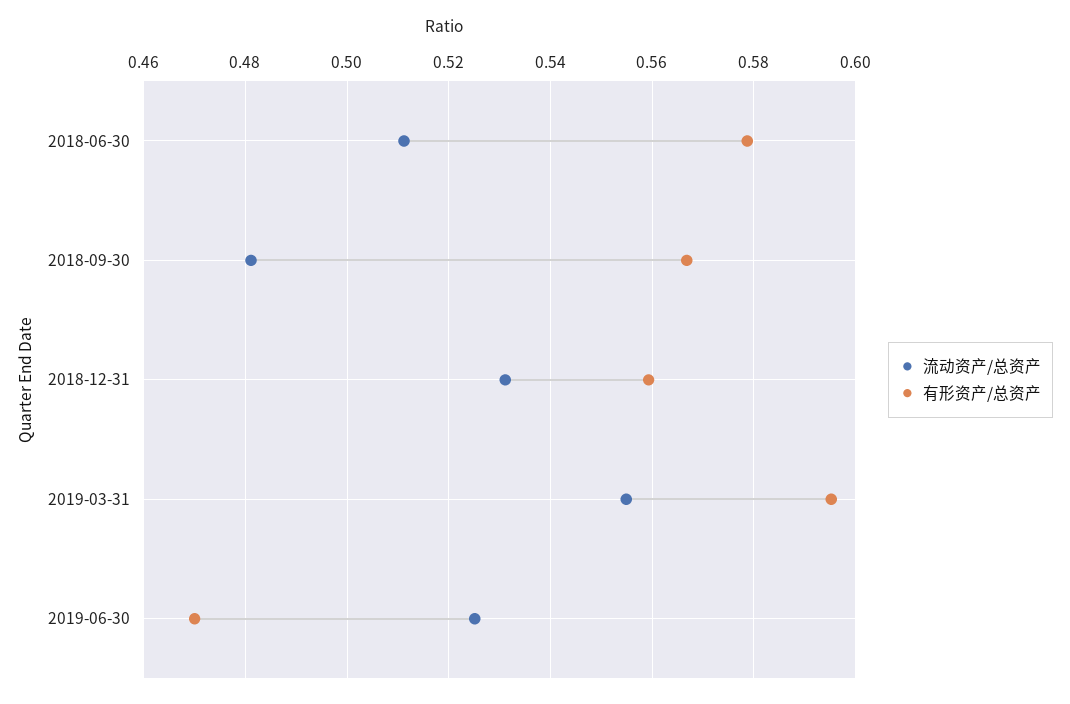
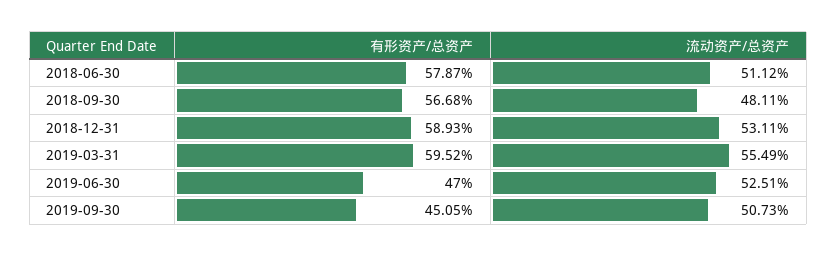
有形资产/总资产, 2018-12-31: 0.56 -> 0.5893
有形资产/总资产, 2019-09-30: none -> 0.4505
流动资产/总资产, 2019-09-30: none -> 0.5073

